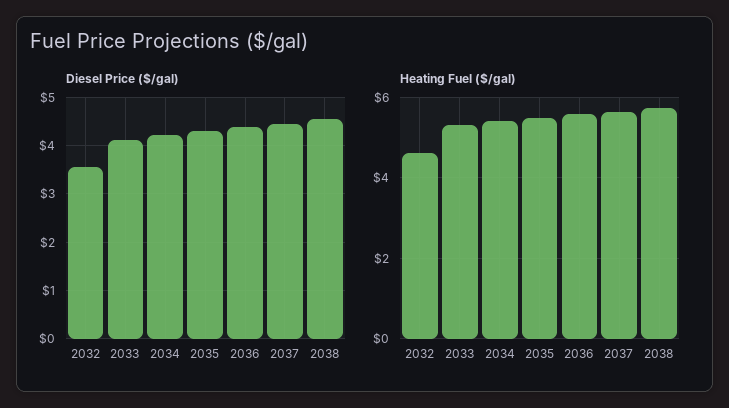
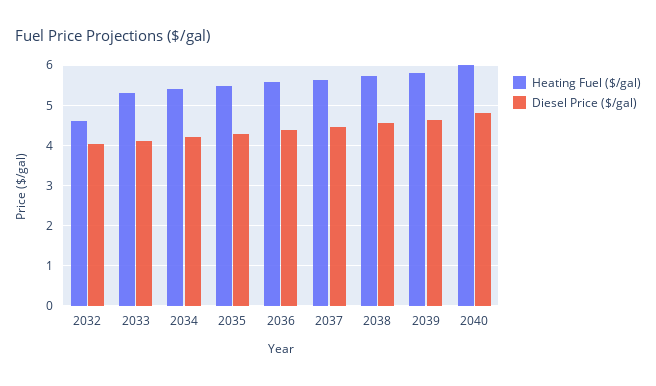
Diesel Price ($/gal), 2032: 3.6 -> 4
Heating Fuel ($/gal), 2039: none -> 5.8
Diesel Price ($/gal), 2039: none -> 4.6
Heating Fuel ($/gal), 2040: none -> 6
Diesel Price ($/gal), 2040: none -> 4.8

